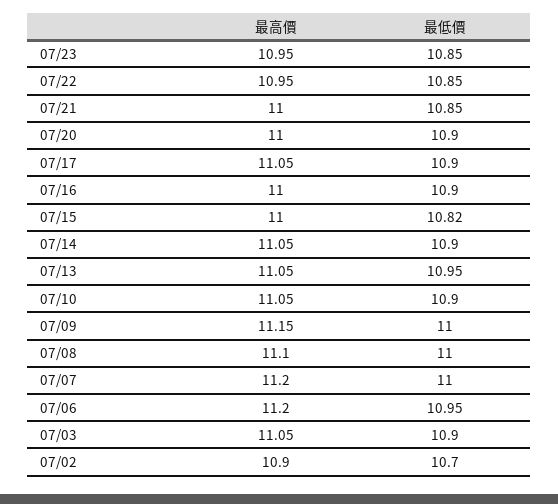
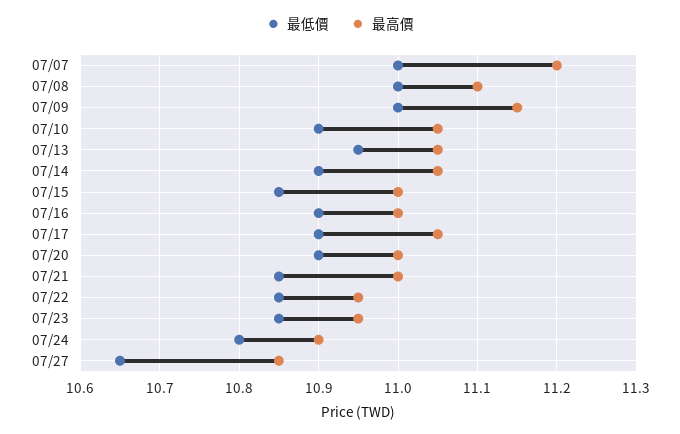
最低價, 07/15: 10.82 -> 10.85
最高價, 07/06: 11.2 -> none
最低價, 07/06: 10.95 -> none
最高價, 07/03: 11.05 -> none
最低價, 07/03: 10.9 -> none
最高價, 07/02: 10.9 -> none
最低價, 07/02: 10.7 -> none
最低價, 07/24: none -> 10.8
最高價, 07/24: none -> 10.9
最低價, 07/27: none -> 10.65
最高價, 07/27: none -> 10.85

